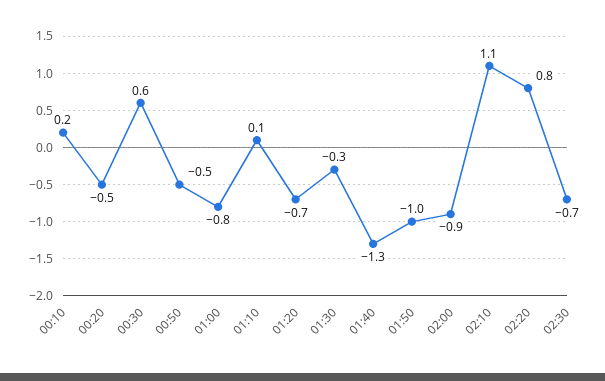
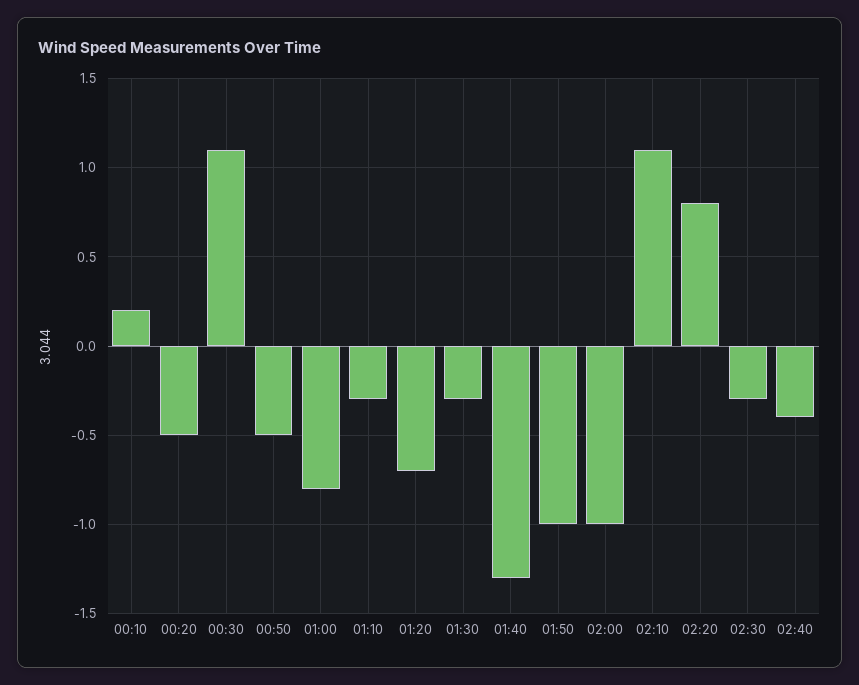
00:30: 0.6 -> 1.1
01:10: 0.1 -> -0.3
02:00: -0.9 -> -1
02:30: -0.7 -> -0.3
02:40: none -> -0.4

